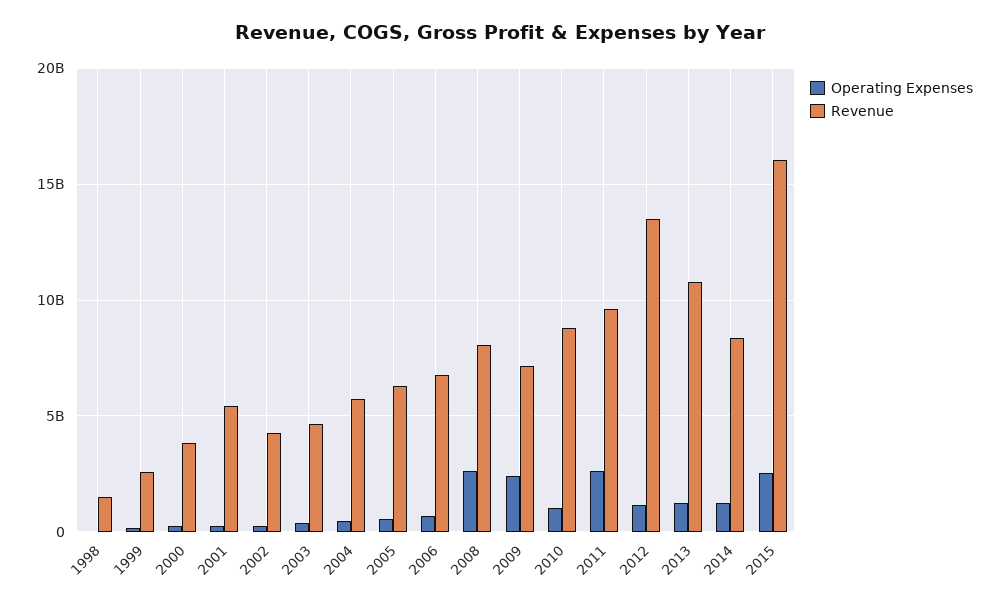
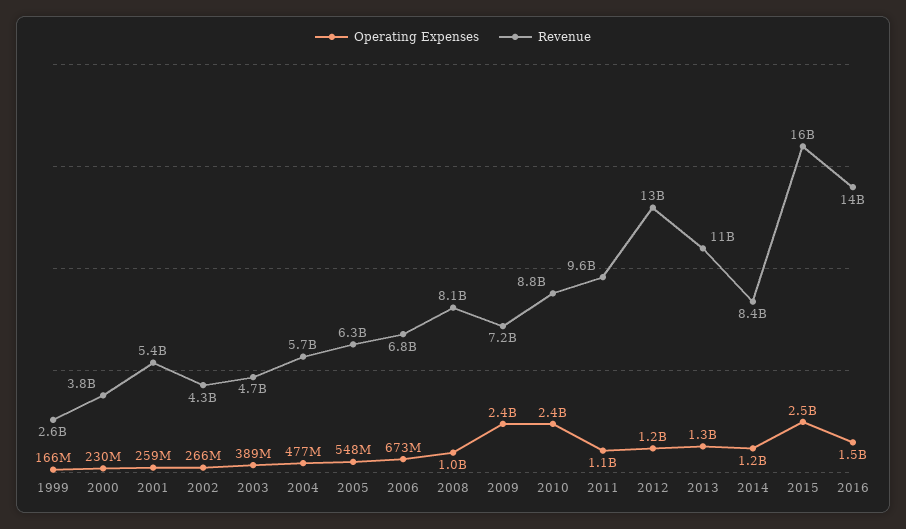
Operating Expenses, 1998: 0 -> none
Revenue, 1998: 1500000000 -> none
Operating Expenses, 2008: 2500000000 -> 1000000000
Operating Expenses, 2010: 1000000000 -> 2400000000
Operating Expenses, 2011: 2500000000 -> 1100000000
Operating Expenses, 2016: none -> 1500000000
Revenue, 2016: none -> 14000000000

